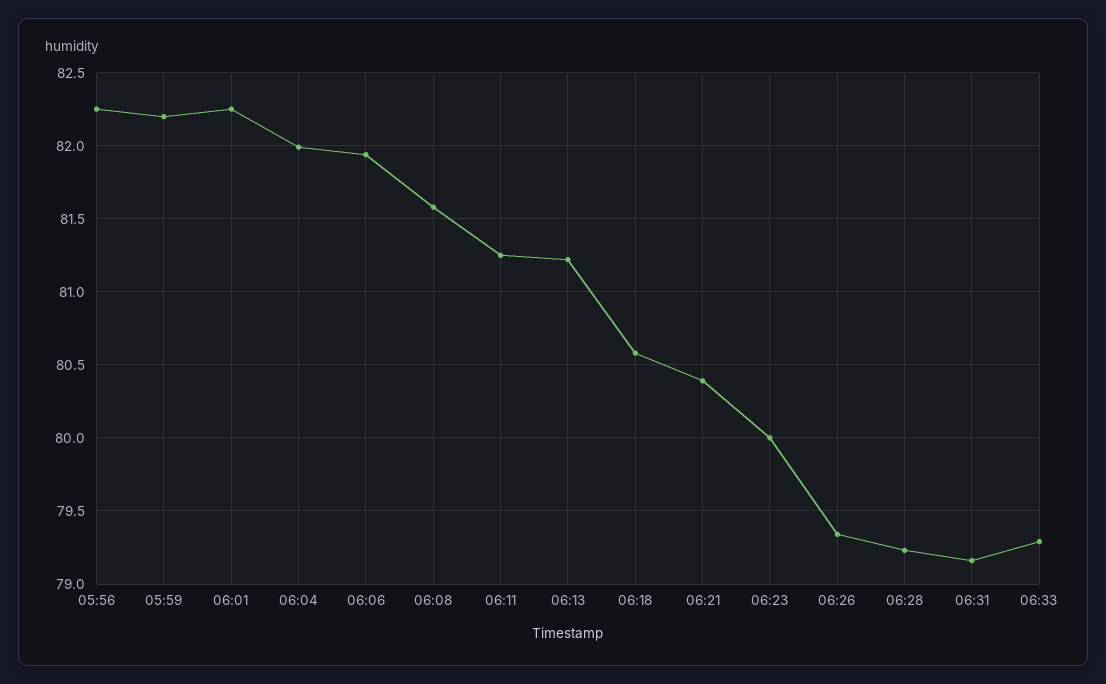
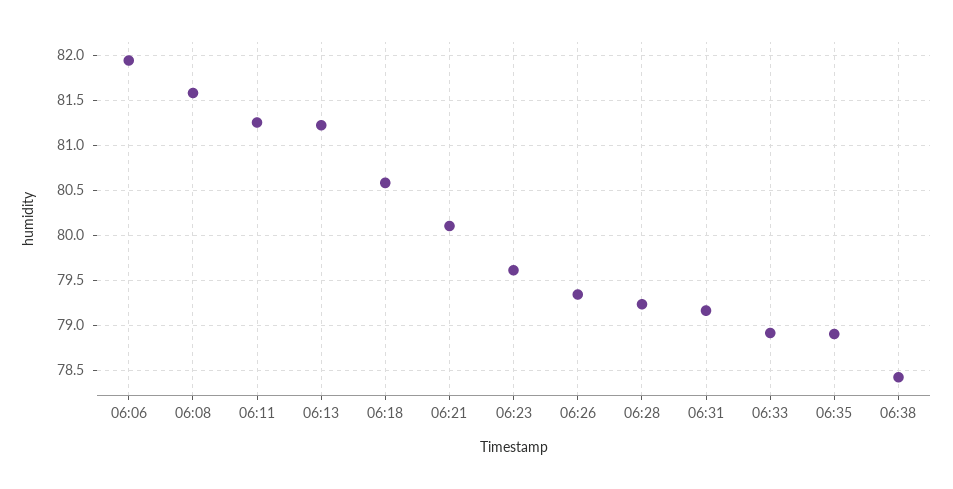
05:56: 82.25 -> none
05:59: 82.2 -> none
06:01: 82.25 -> none
06:04: 82 -> none
06:21: 80.4 -> 80.1
06:23: 80 -> 79.6
06:33: 79.3 -> 78.9
06:35: none -> 78.9
06:38: none -> 78.4

